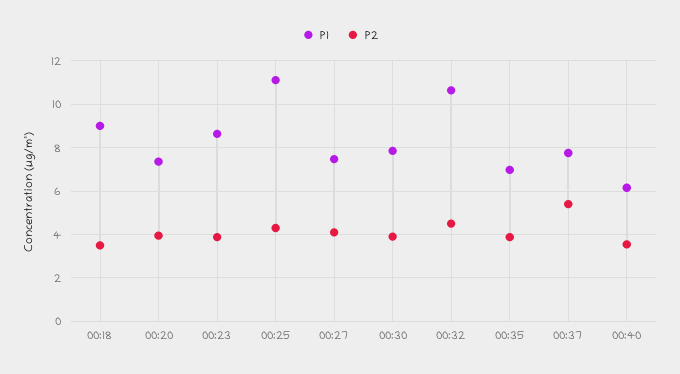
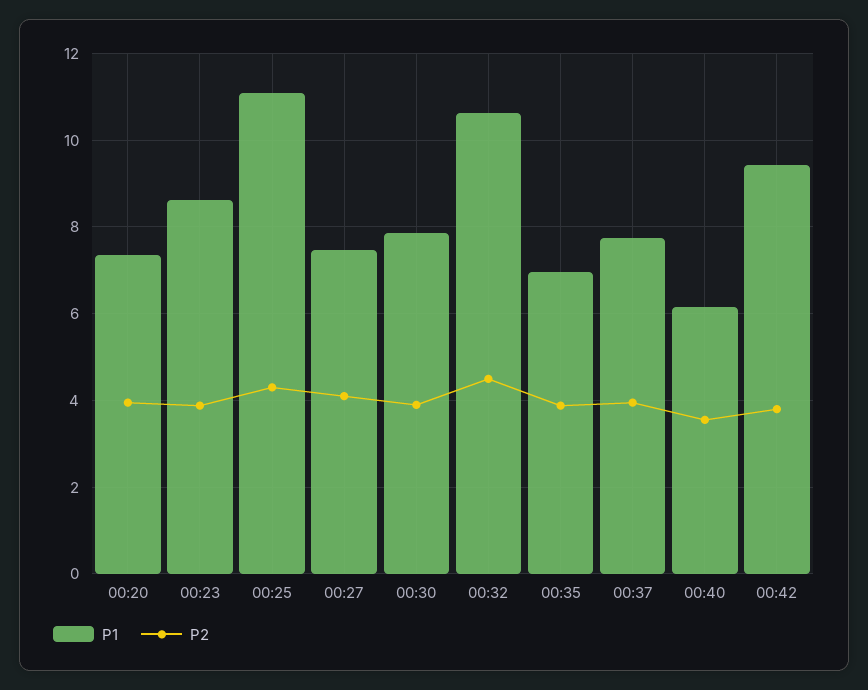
P1, 00:18: 9 -> none
P2, 00:18: 3.5 -> none
P2, 00:37: 5.5 -> 4
P1, 00:42: none -> 9.4
P2, 00:42: none -> 3.8

